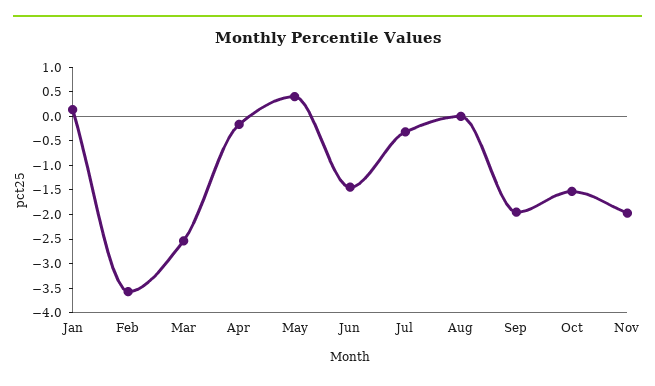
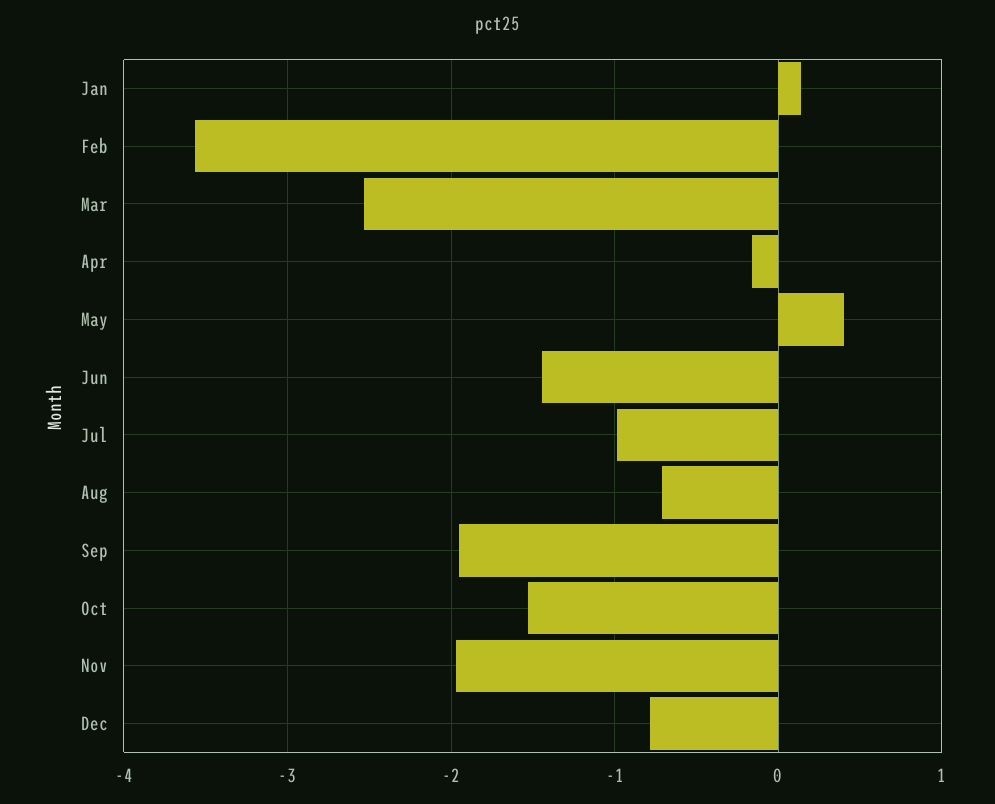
Jul: -0.25 -> -1
Aug: 0 -> -0.7
Dec: none -> -0.8

